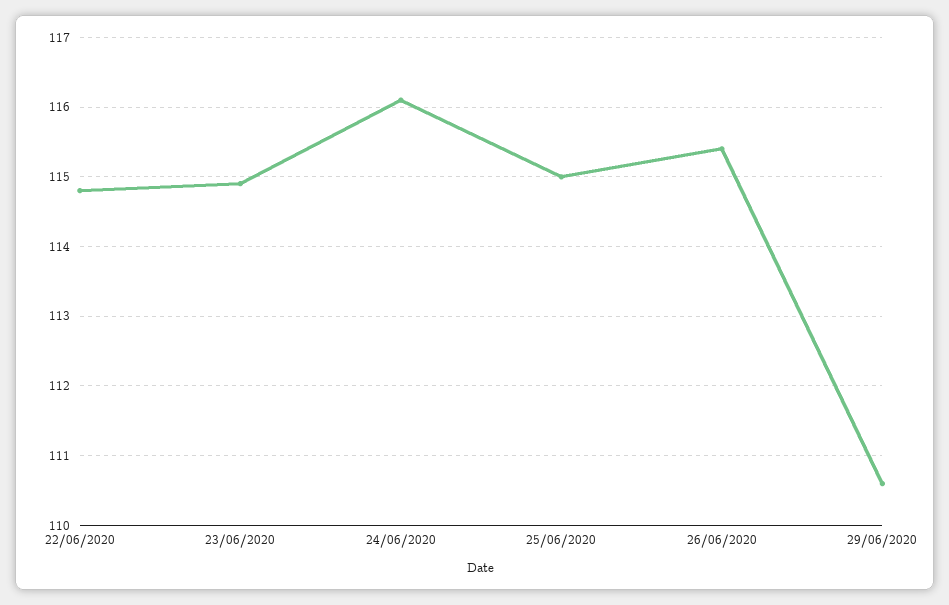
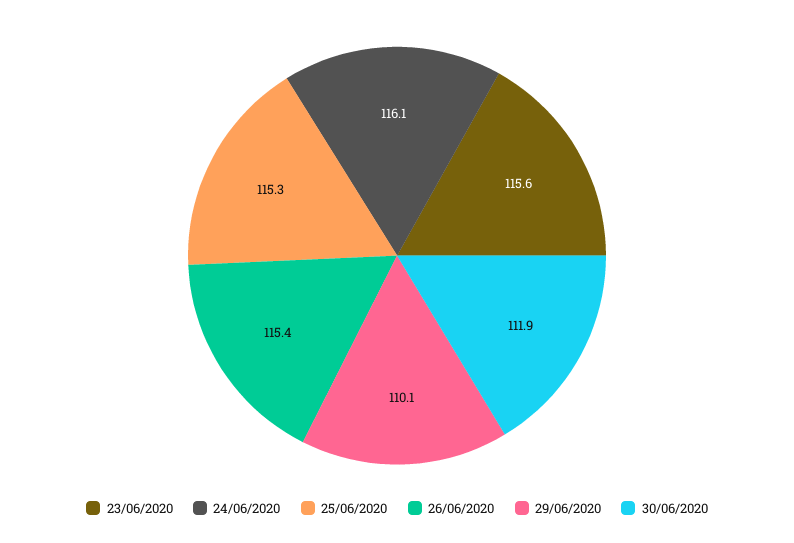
22/06/2020: 114.8 -> none
23/06/2020: 114.9 -> 115.6
25/06/2020: 115 -> 115.3
29/06/2020: 110.6 -> 110.1
30/06/2020: none -> 111.9

